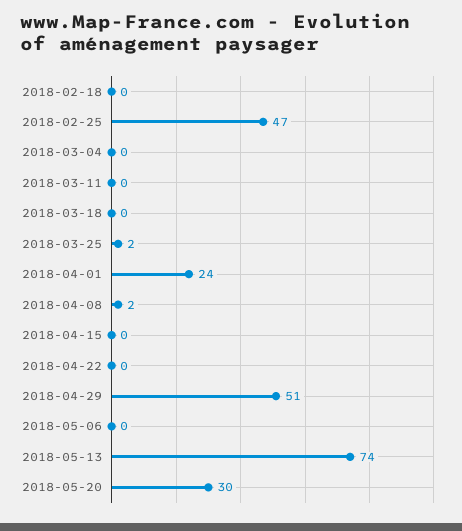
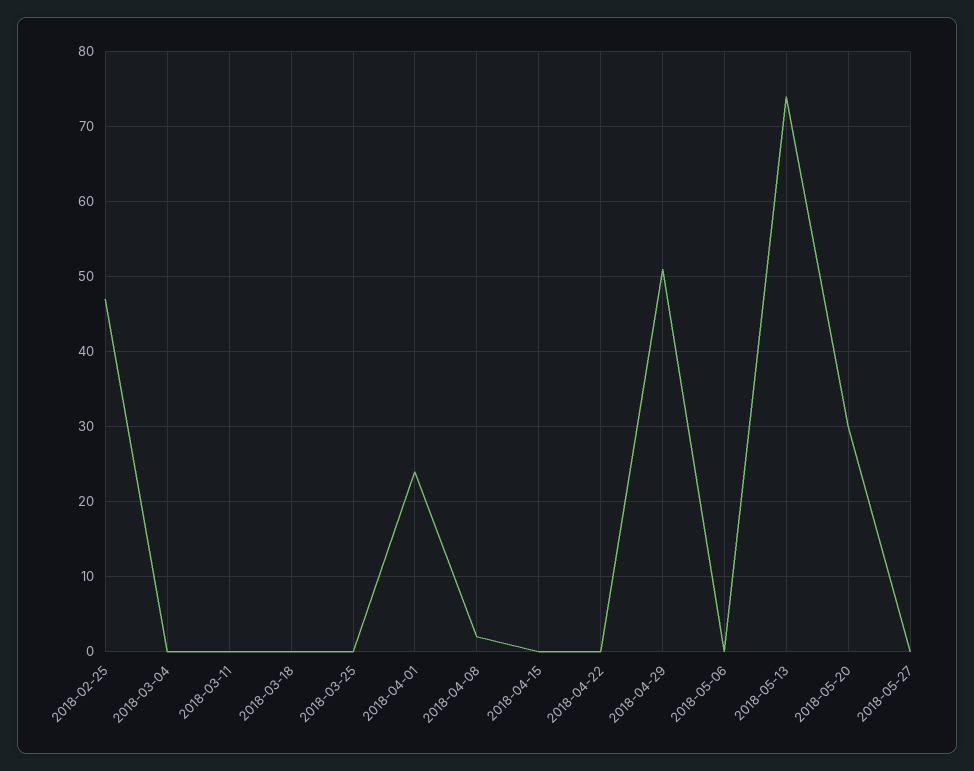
2018-02-18: 0 -> none
2018-03-25: 2 -> 0
2018-05-27: none -> 0

